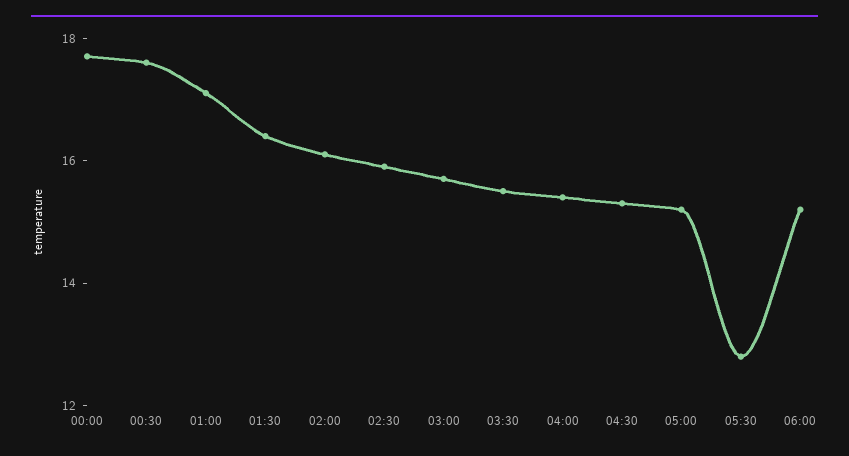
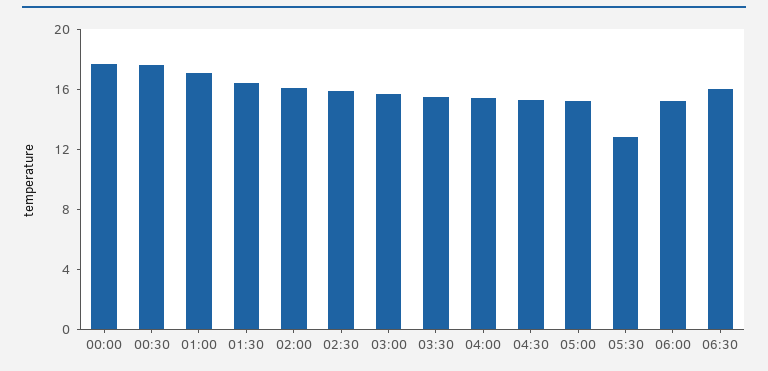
06:30: none -> 16

